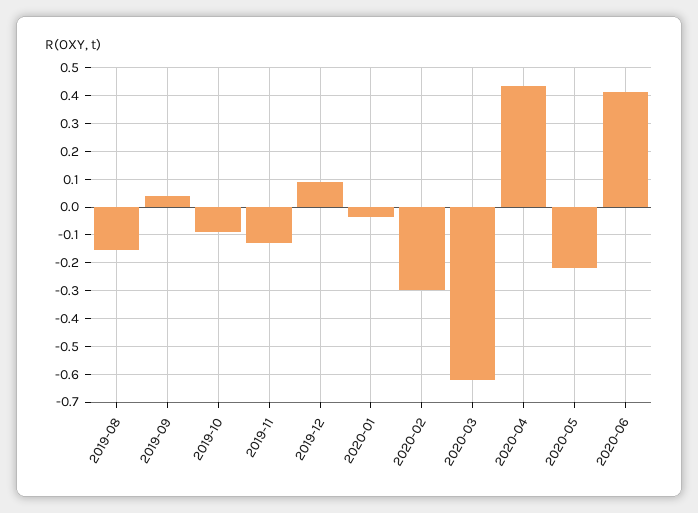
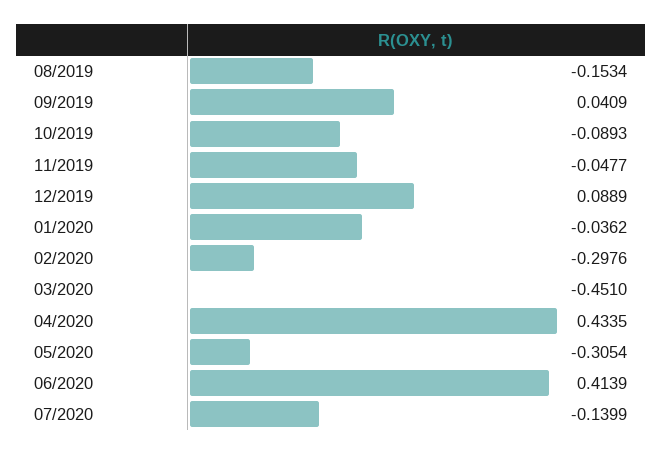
2019-11: -0.125 -> -0.0477
2020-03: -0.625 -> -0.451
2020-05: -0.225 -> -0.3054
07/2020: none -> -0.1399

